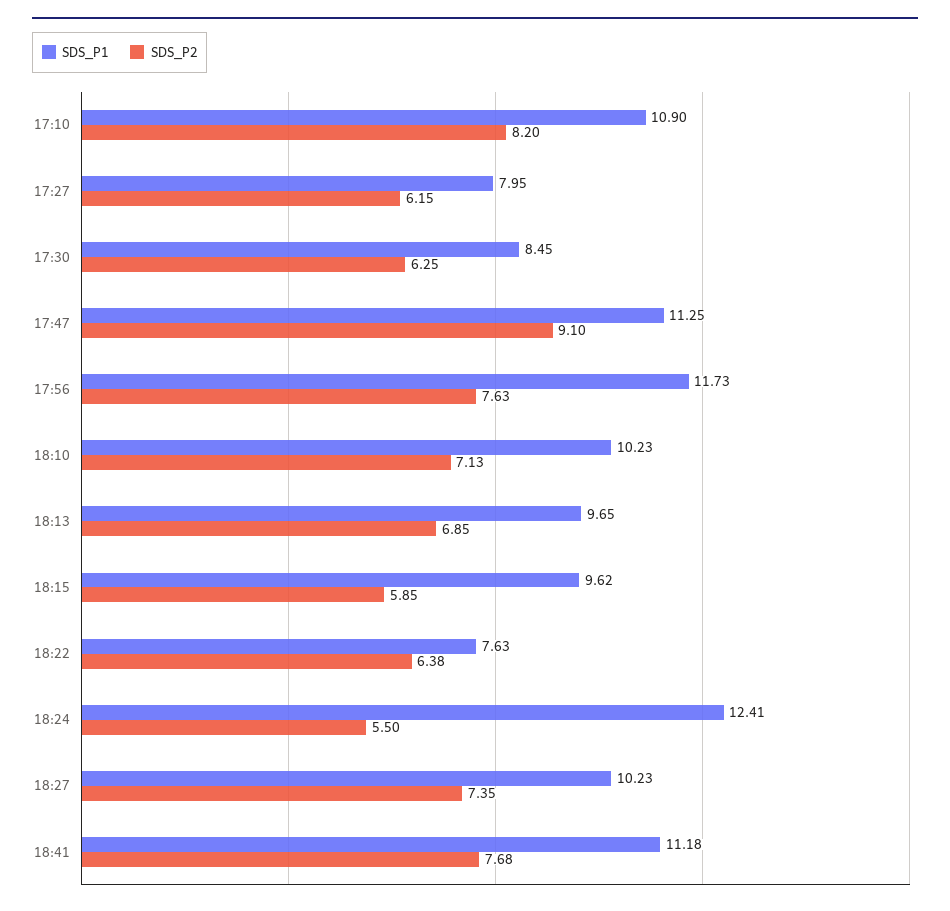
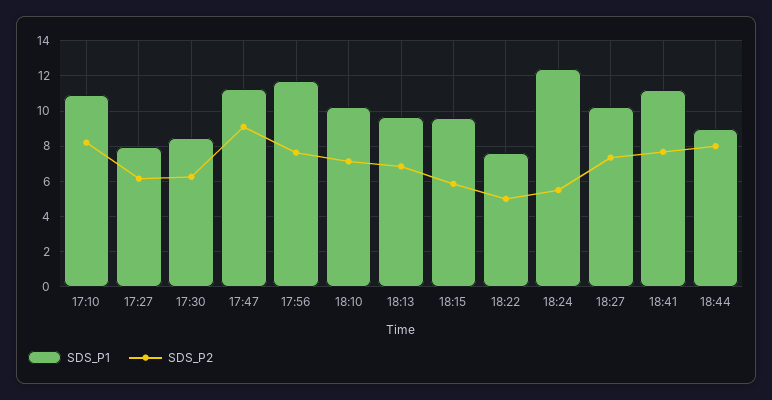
SDS_P2, 18:22: 6.38 -> 5
SDS_P1, 18:44: none -> 9
SDS_P2, 18:44: none -> 8

